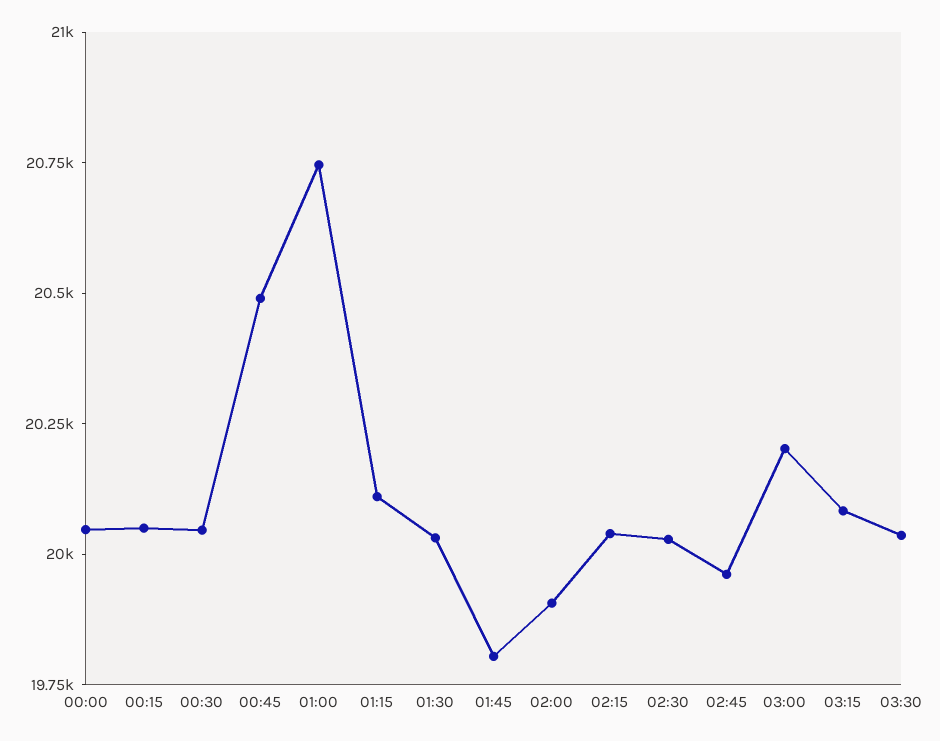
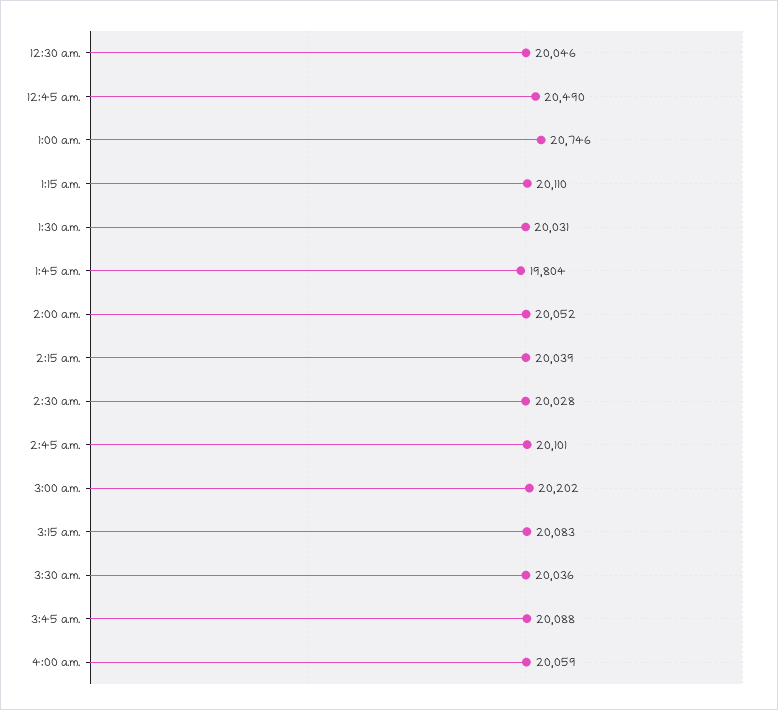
00:00: 20050 -> none
00:15: 20050 -> none
02:00: 19900 -> 20052
02:45: 19950 -> 20101
3:45 a.m.: none -> 20088
4:00 a.m.: none -> 20059

